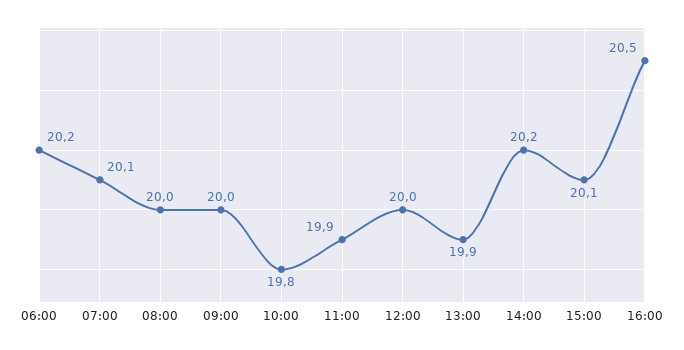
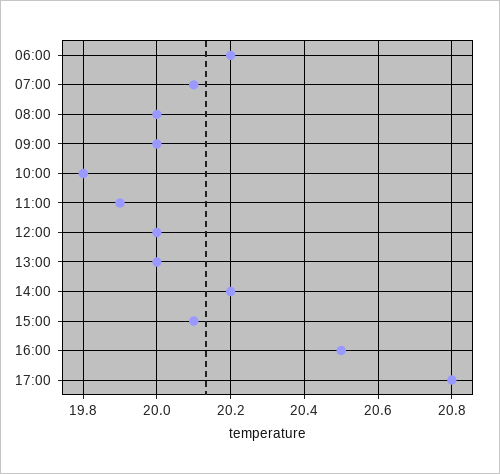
13:00: 19.9 -> 20
17:00: none -> 20.8

